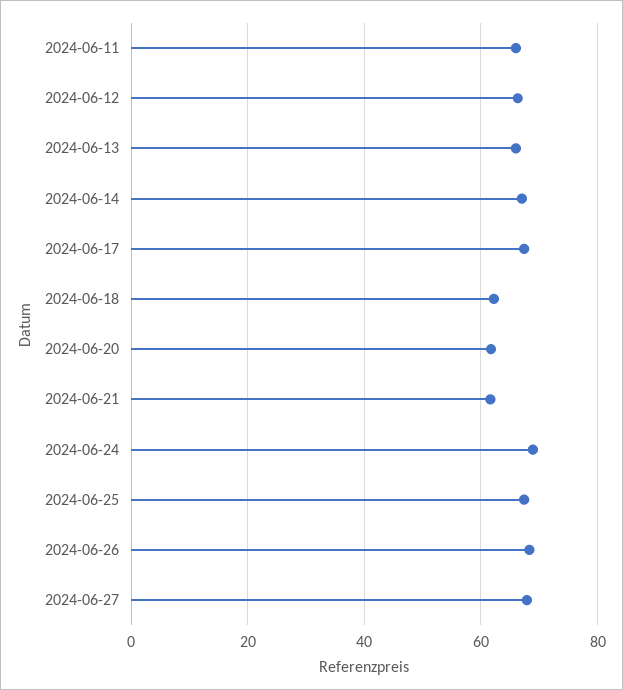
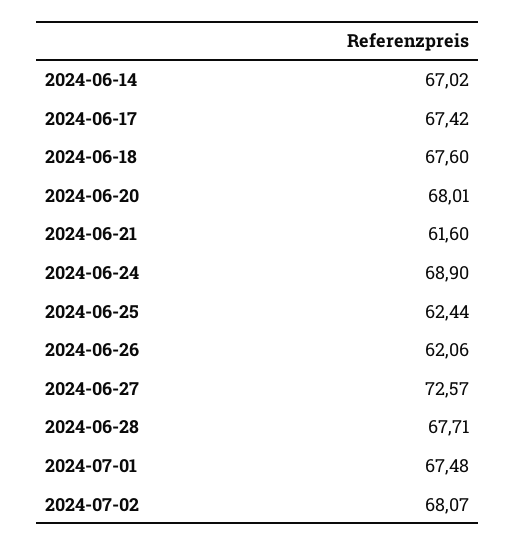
2024-06-11: 66 -> none
2024-06-12: 66 -> none
2024-06-13: 66 -> none
2024-06-18: 62 -> 67.6
2024-06-20: 62 -> 68.01
2024-06-25: 68 -> 62.44
2024-06-26: 68 -> 62.06
2024-06-27: 68 -> 72.57
2024-06-28: none -> 67.71
2024-07-01: none -> 67.48
2024-07-02: none -> 68.07

